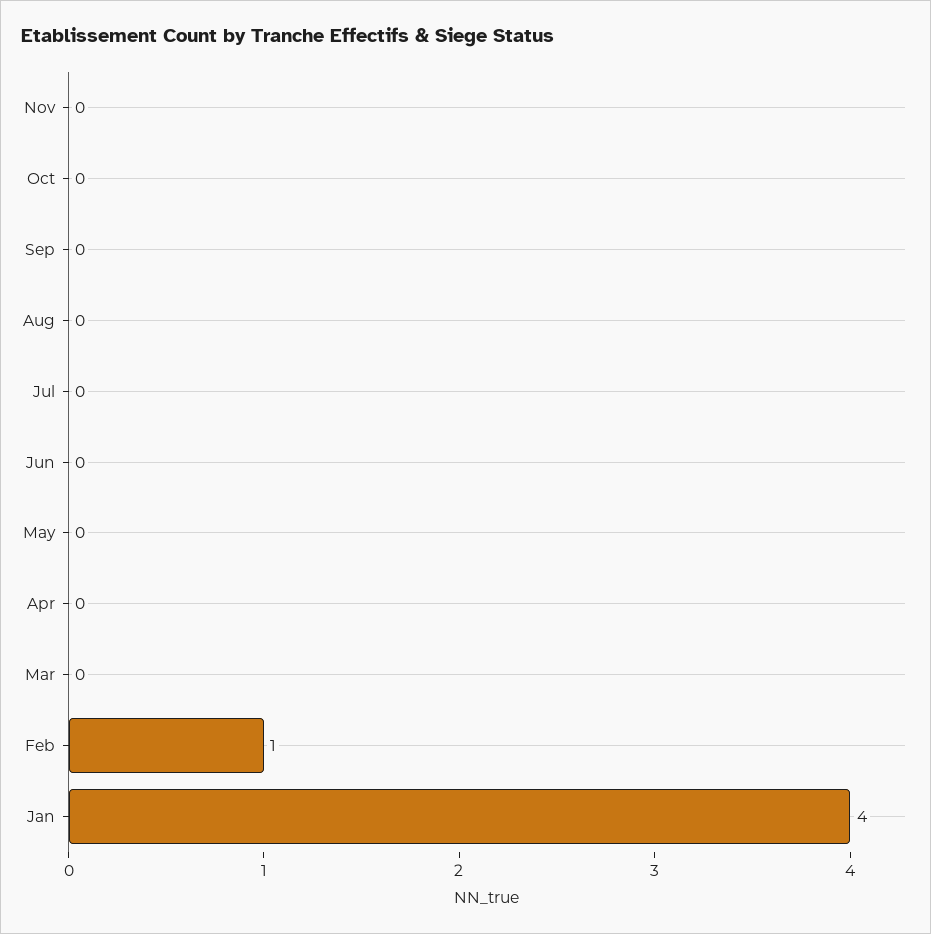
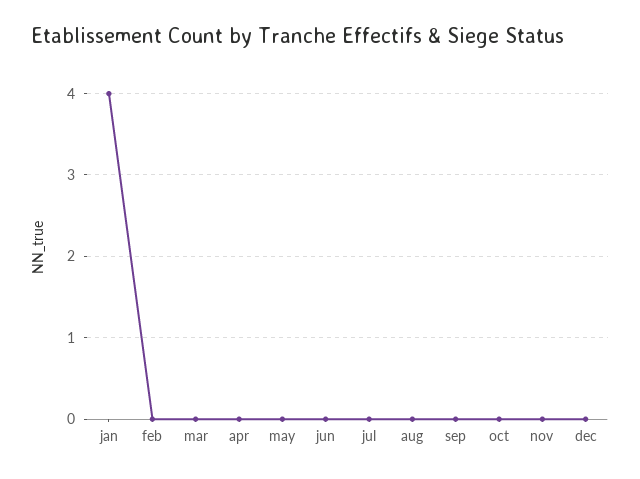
Feb: 1 -> 0
dec: none -> 0

